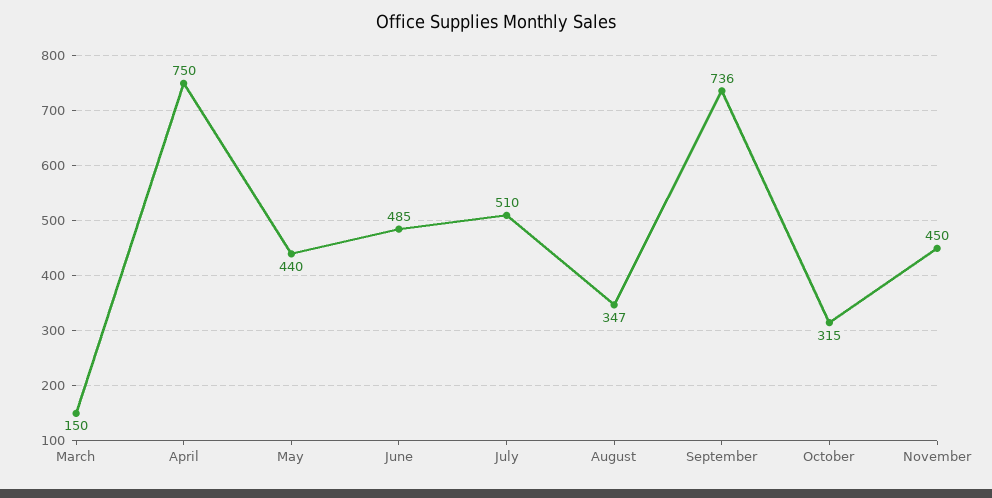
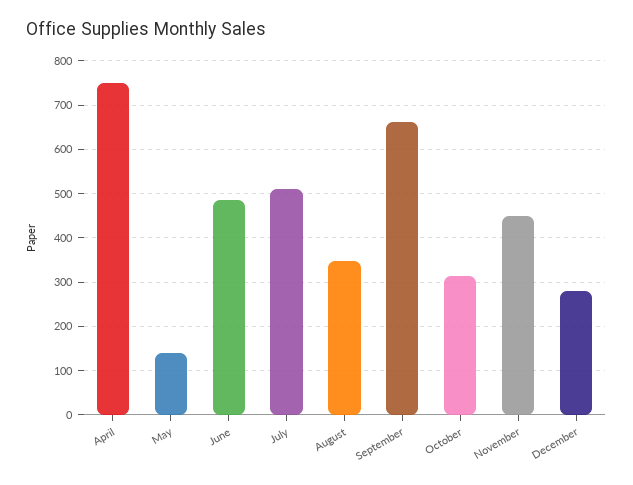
March: 150 -> none
May: 440 -> 140
September: 736 -> 660
December: none -> 280

